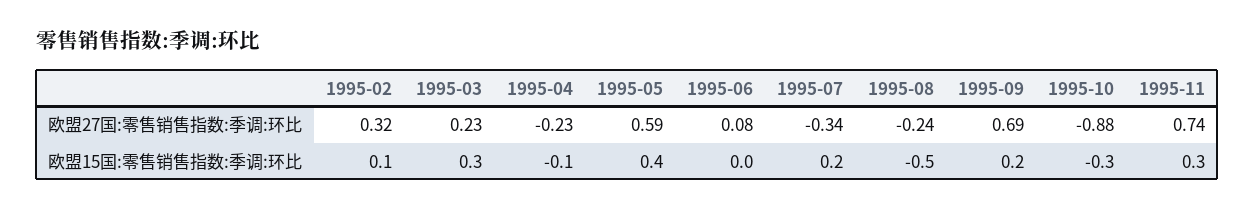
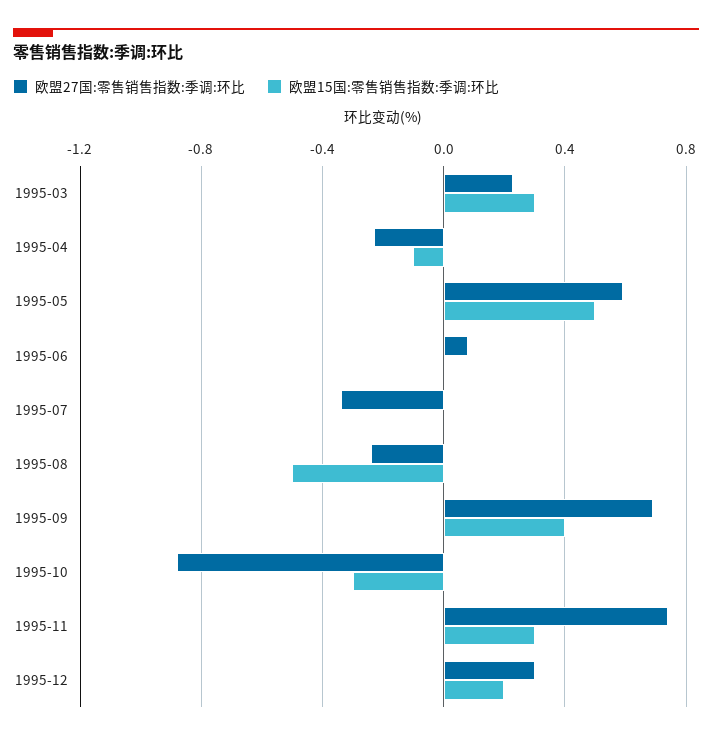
欧盟27国:零售销售指数:季调:环比, 1995-02: 0.32 -> none
欧盟15国:零售销售指数:季调:环比, 1995-02: 0.1 -> none
欧盟15国:零售销售指数:季调:环比, 1995-05: 0.4 -> 0.5
欧盟15国:零售销售指数:季调:环比, 1995-07: 0.2 -> 0
欧盟15国:零售销售指数:季调:环比, 1995-09: 0.2 -> 0.4
欧盟27国:零售销售指数:季调:环比, 1995-12: none -> 0.3
欧盟15国:零售销售指数:季调:环比, 1995-12: none -> 0.2

